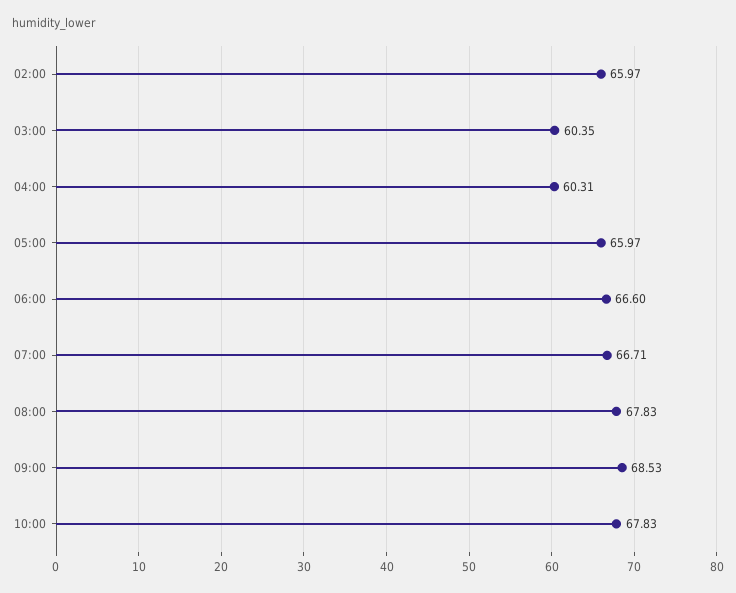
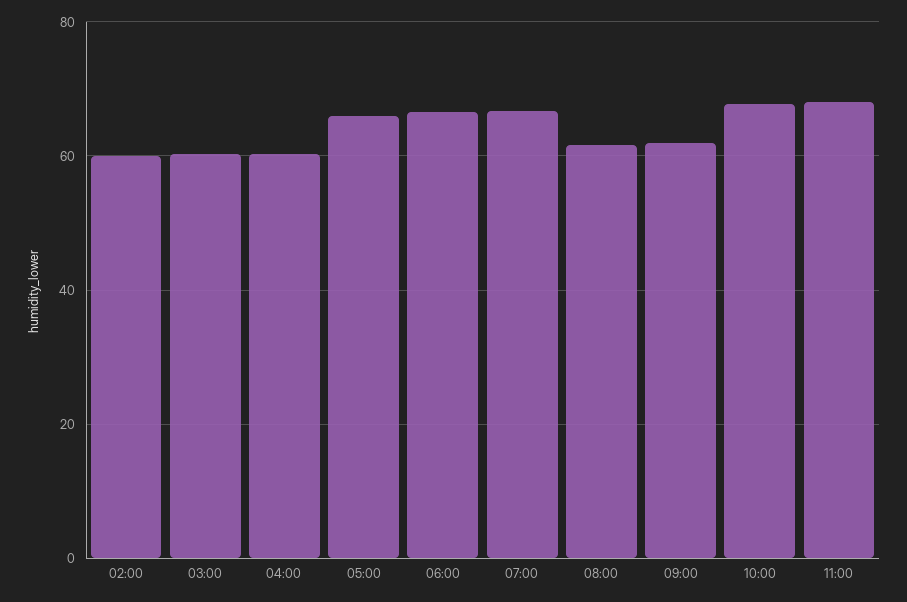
02:00: 65.97 -> 60
08:00: 67.83 -> 62
09:00: 68.53 -> 62
11:00: none -> 68

